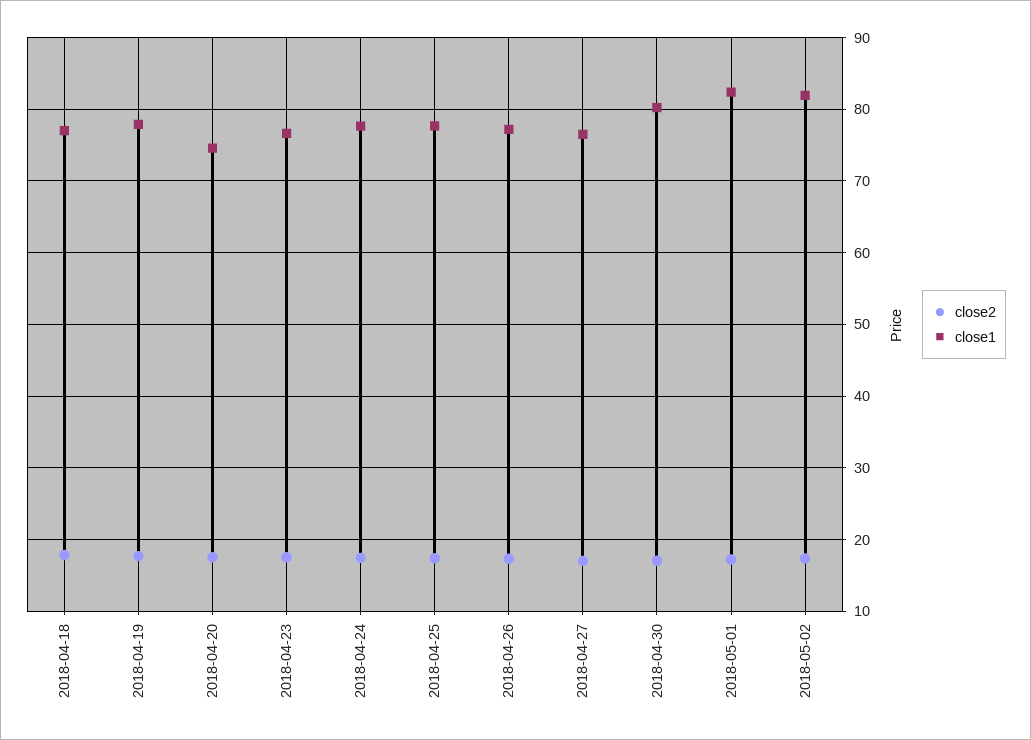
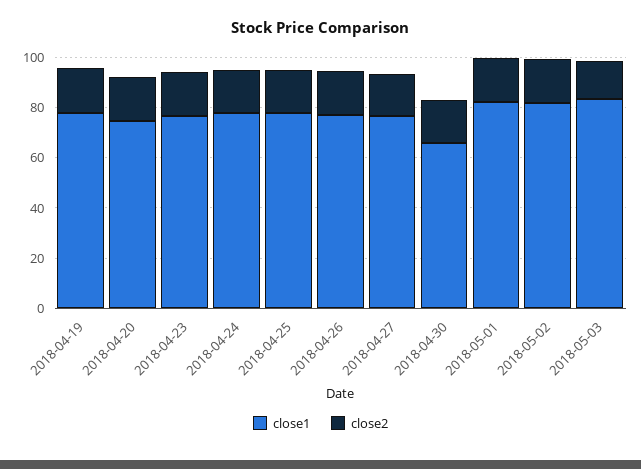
close2, 2018-04-18: 18 -> none
close1, 2018-04-18: 77 -> none
close1, 2018-04-30: 80 -> 65
close1, 2018-05-03: none -> 85
close2, 2018-05-03: none -> 15

